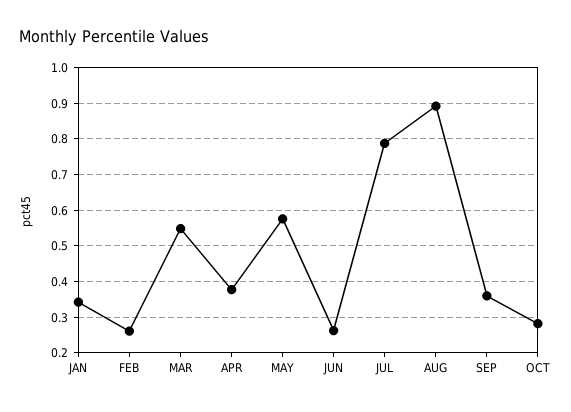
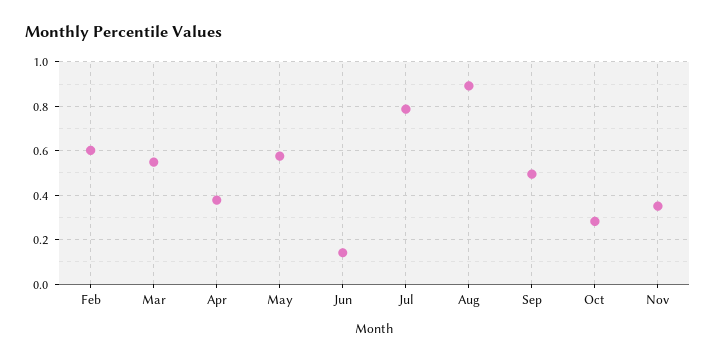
JAN: 0.34 -> none
FEB: 0.26 -> 0.6
JUN: 0.26 -> 0.15
SEP: 0.36 -> 0.5
Nov: none -> 0.35

